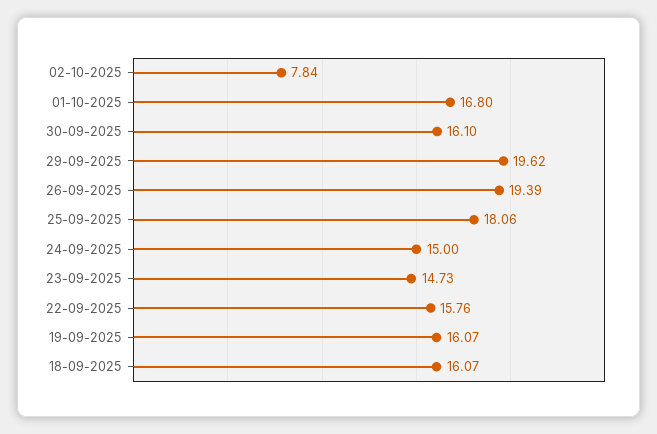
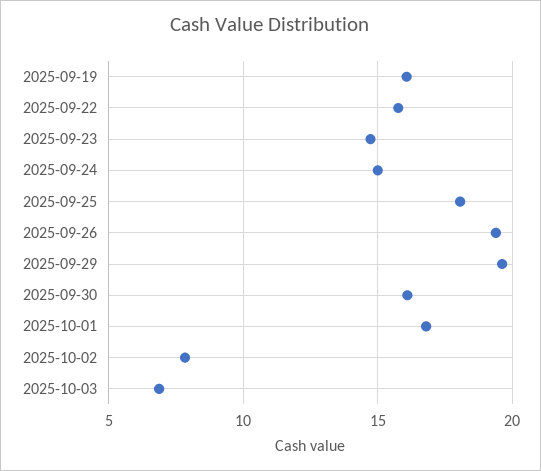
18-09-2025: 16.07 -> none
2025-10-03: none -> 7

